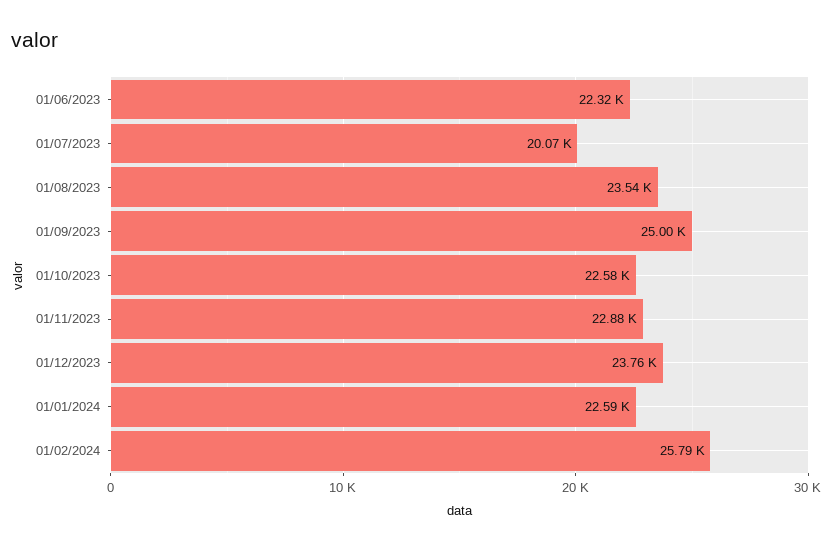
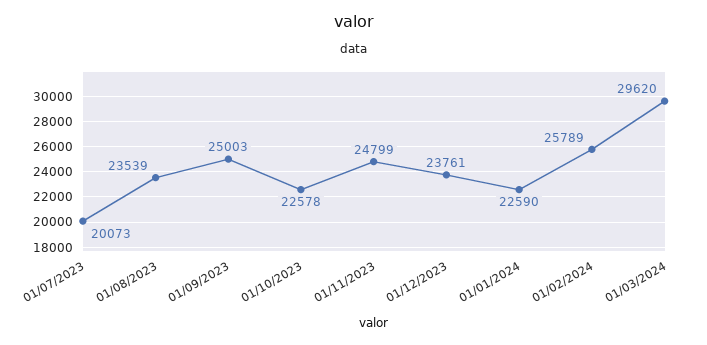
01/06/2023: 22320 -> none
01/11/2023: 22880 -> 24799
01/03/2024: none -> 29620

